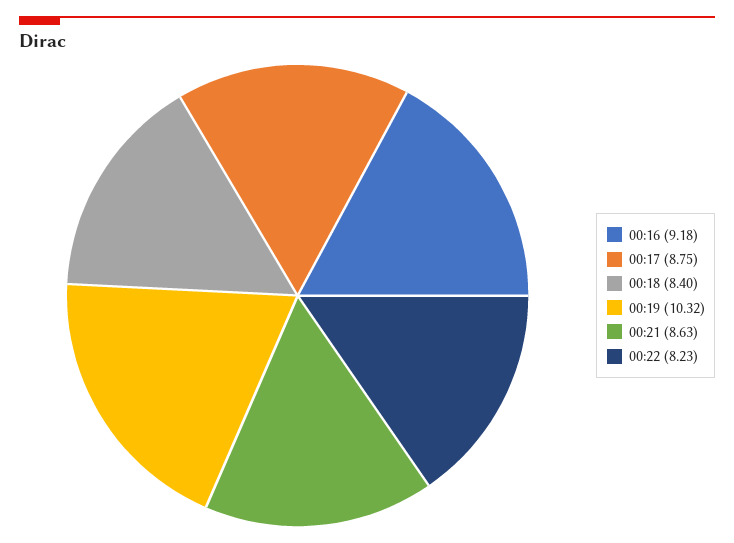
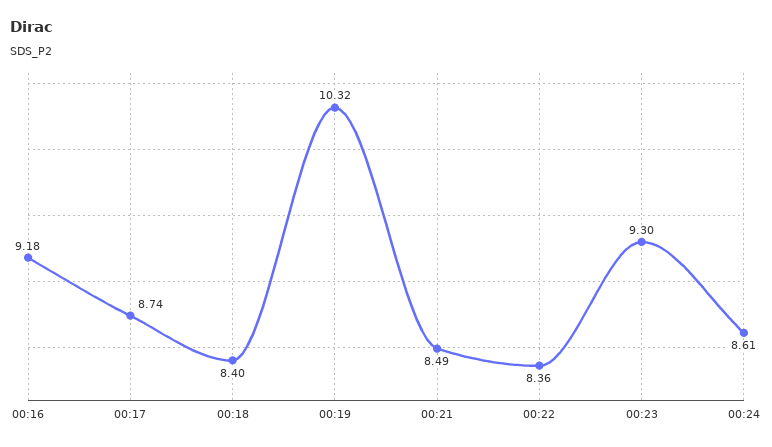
00:17: 8.75 -> 8.74
00:21: 8.63 -> 8.49
00:22: 8.23 -> 8.36
00:23: none -> 9.3
00:24: none -> 8.61

